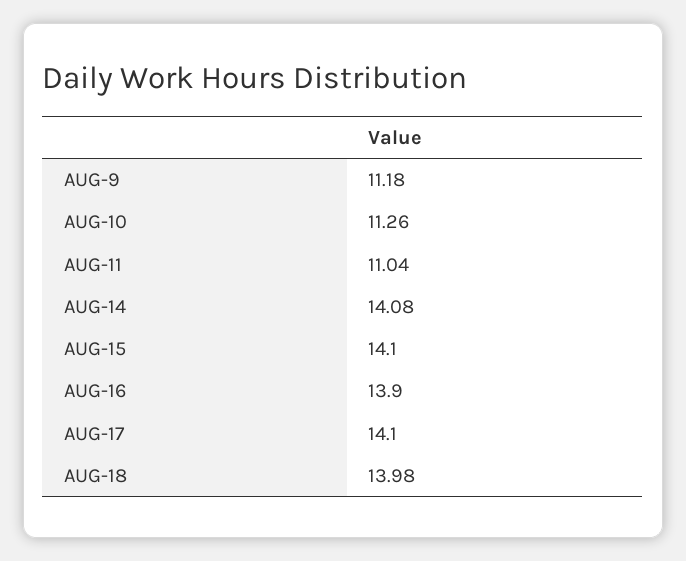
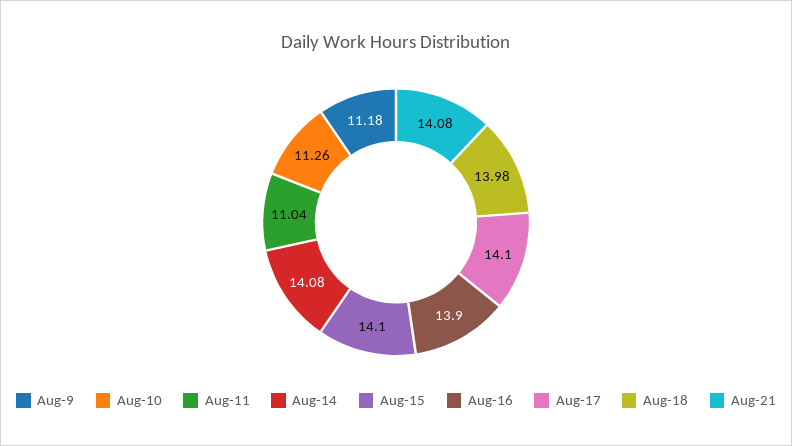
Aug-21: none -> 14.08

